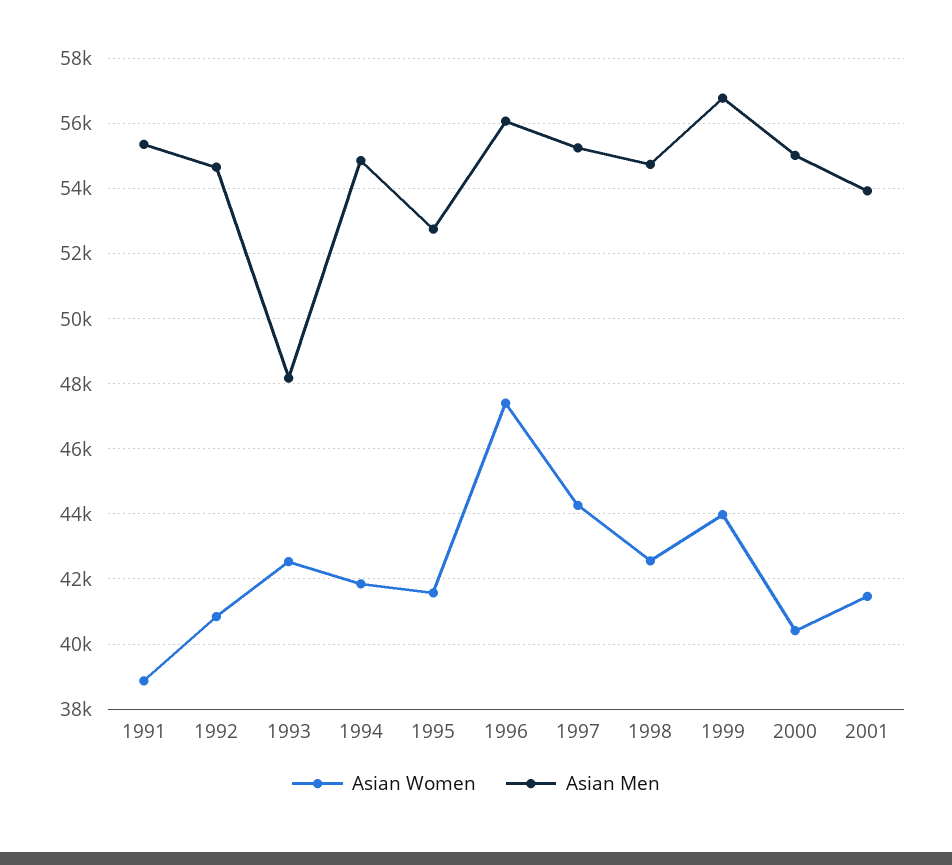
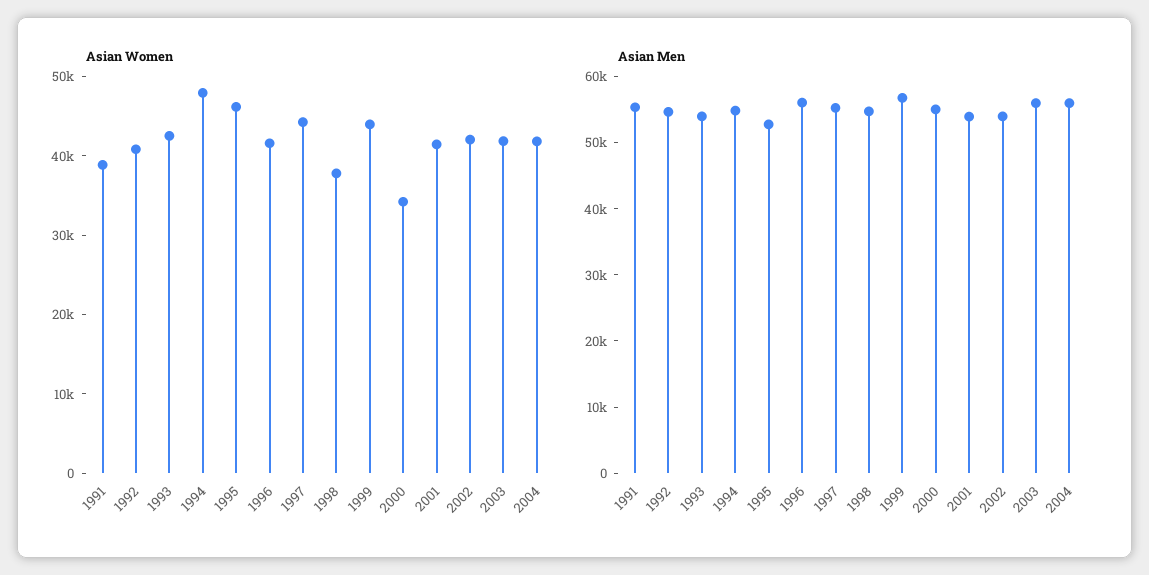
Asian Men, 1993: 48200 -> 54000
Asian Women, 1994: 41800 -> 48000
Asian Women, 1995: 41600 -> 46000
Asian Women, 1996: 47400 -> 42000
Asian Women, 1998: 42600 -> 38000
Asian Women, 2000: 40400 -> 34000
Asian Women, 2002: none -> 42000
Asian Women, 2003: none -> 42000
Asian Women, 2004: none -> 42000
Asian Men, 2002: none -> 54000
Asian Men, 2003: none -> 56000
Asian Men, 2004: none -> 56000

